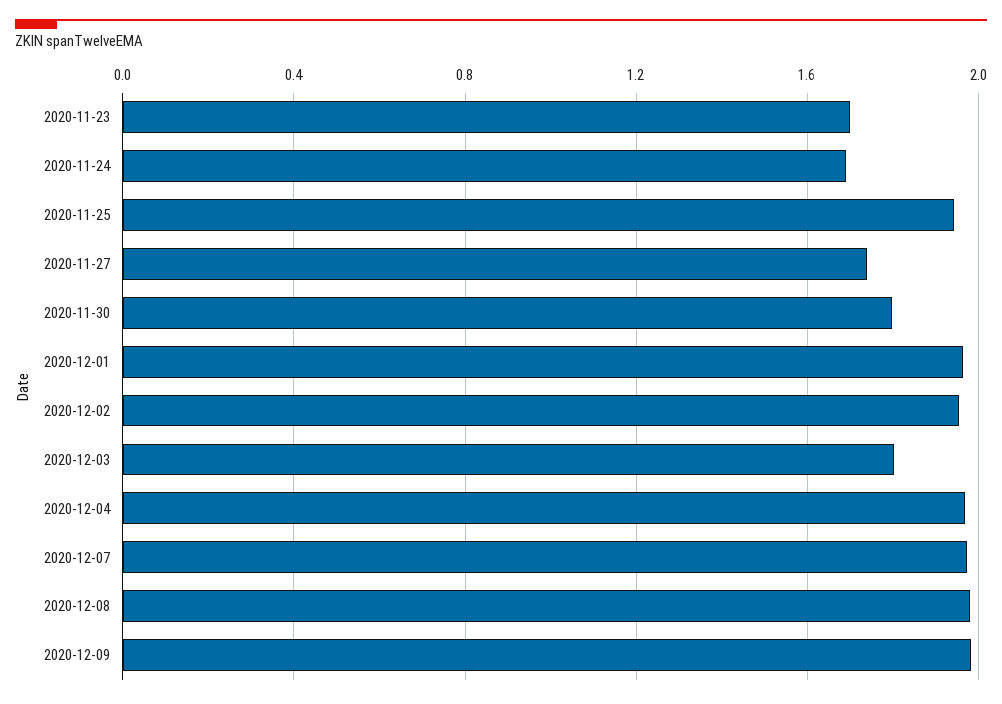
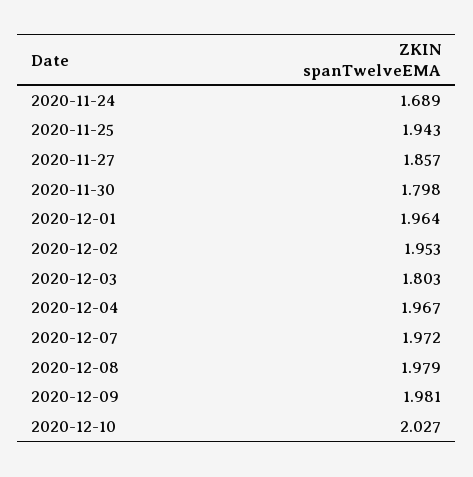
2020-11-23: 1.7 -> none
2020-11-27: 1.75 -> 1.857
2020-12-10: none -> 2.027

